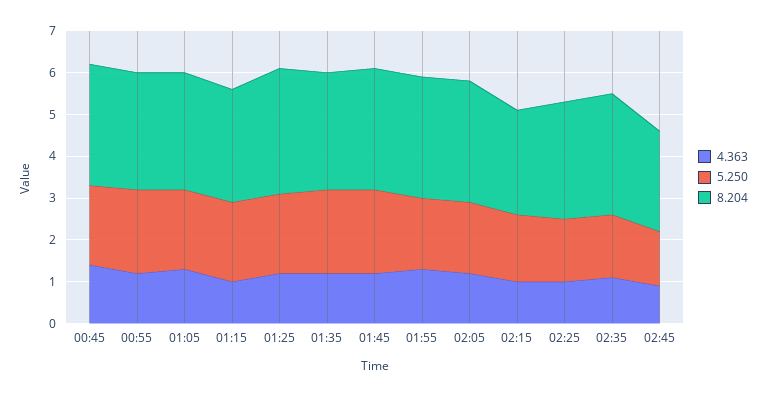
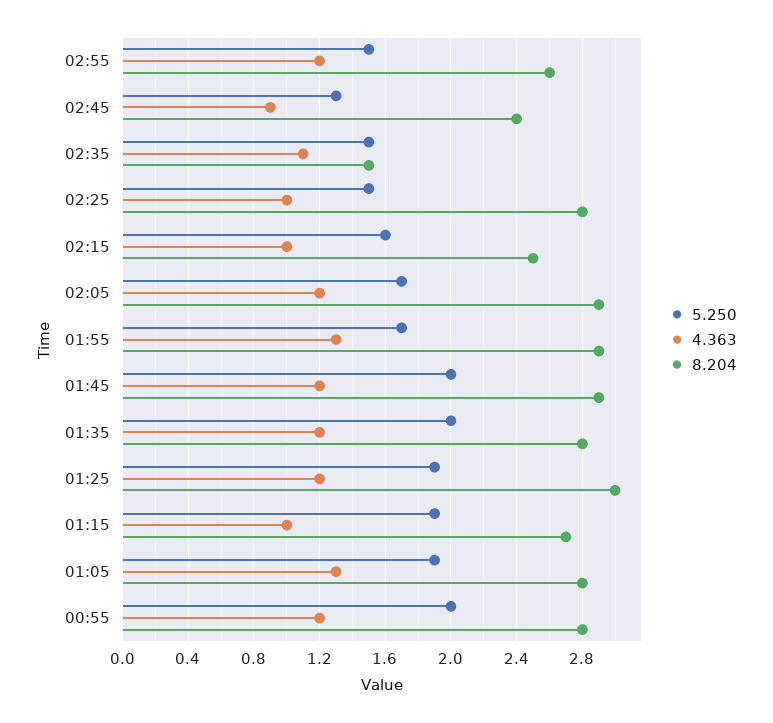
4.363, 00:45: 1.5 -> none
5.250, 00:45: 2 -> none
8.204, 00:45: 3 -> none
8.204, 02:35: 3 -> 1.5
5.250, 02:55: none -> 1.5
4.363, 02:55: none -> 1.2
8.204, 02:55: none -> 2.6

